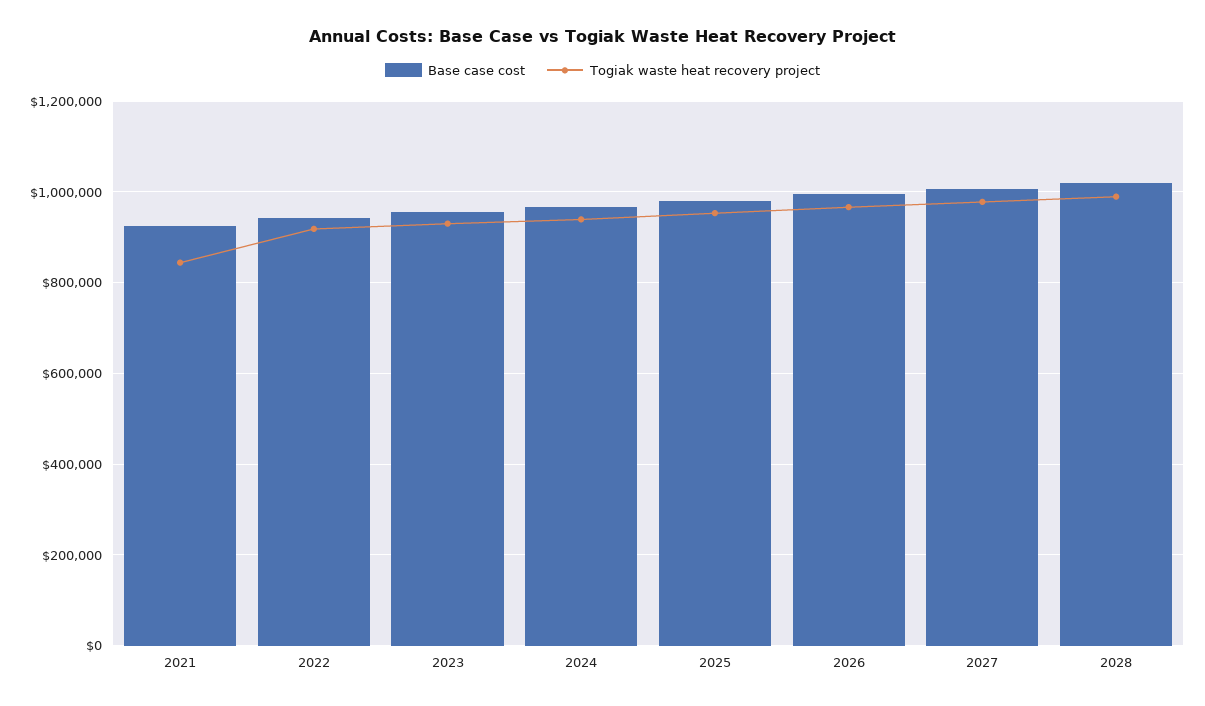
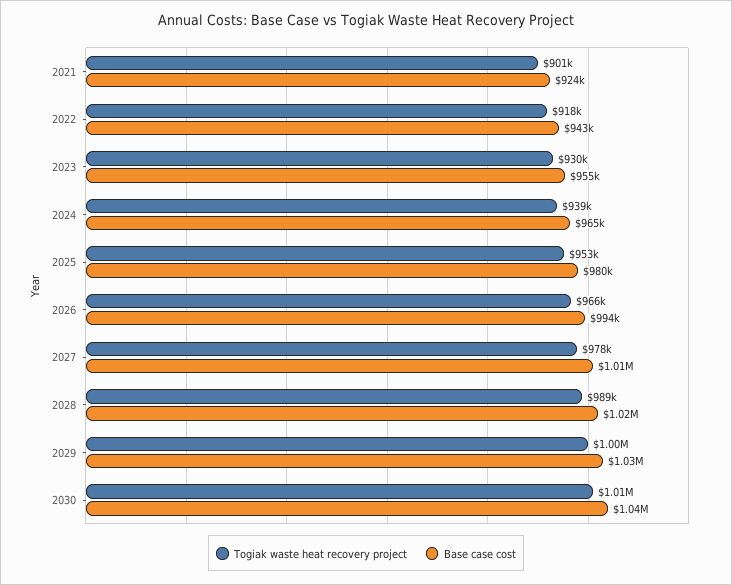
Togiak waste heat recovery project, 2021: 840000 -> 901000
Togiak waste heat recovery project, 2029: none -> 1000000
Base case cost, 2029: none -> 1030000
Togiak waste heat recovery project, 2030: none -> 1010000
Base case cost, 2030: none -> 1040000

